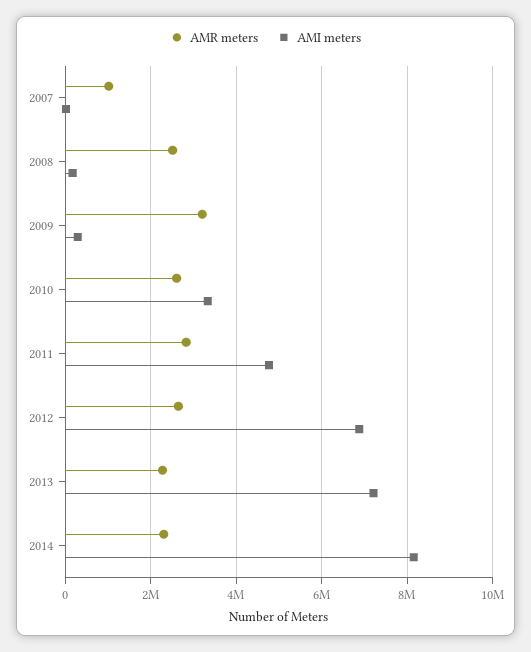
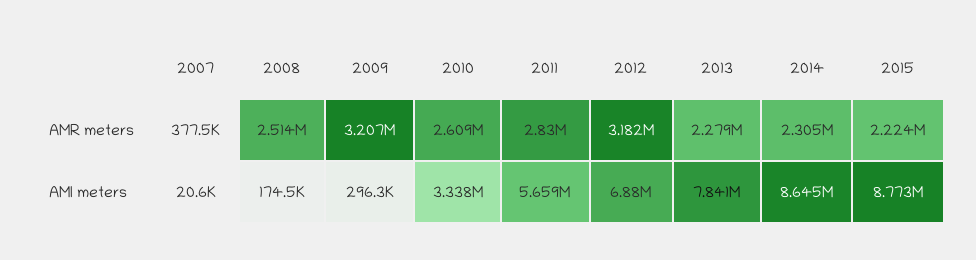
AMR meters, 2007: 1000000 -> 377500
AMI meters, 2011: 4800000 -> 5659000
AMR meters, 2012: 2600000 -> 3182000
AMI meters, 2013: 7200000 -> 7841000
AMI meters, 2014: 8200000 -> 8645000
AMR meters, 2015: none -> 2224000
AMI meters, 2015: none -> 8773000

